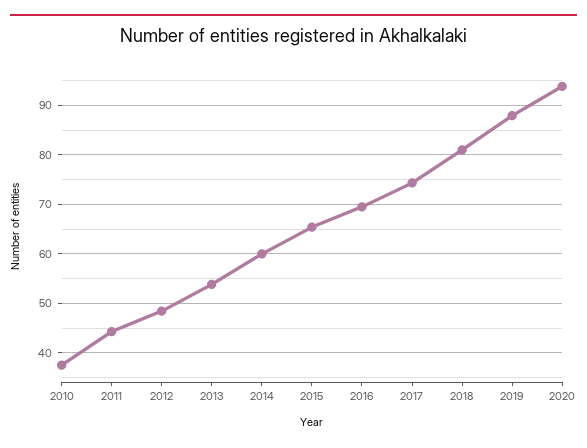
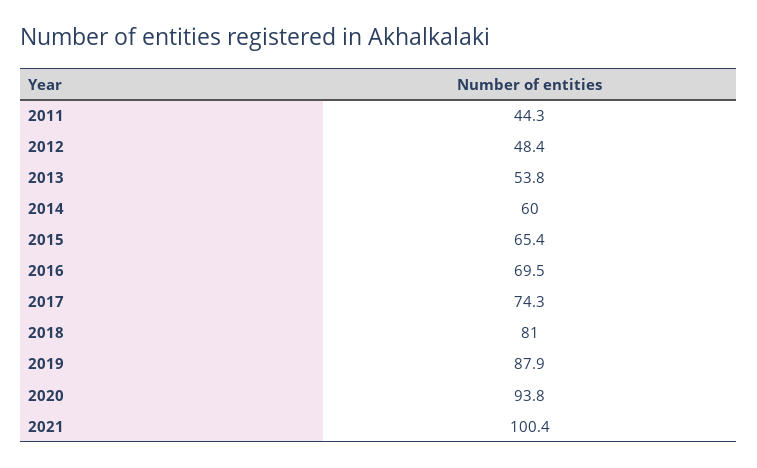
2010: 38 -> none
2021: none -> 100.4

